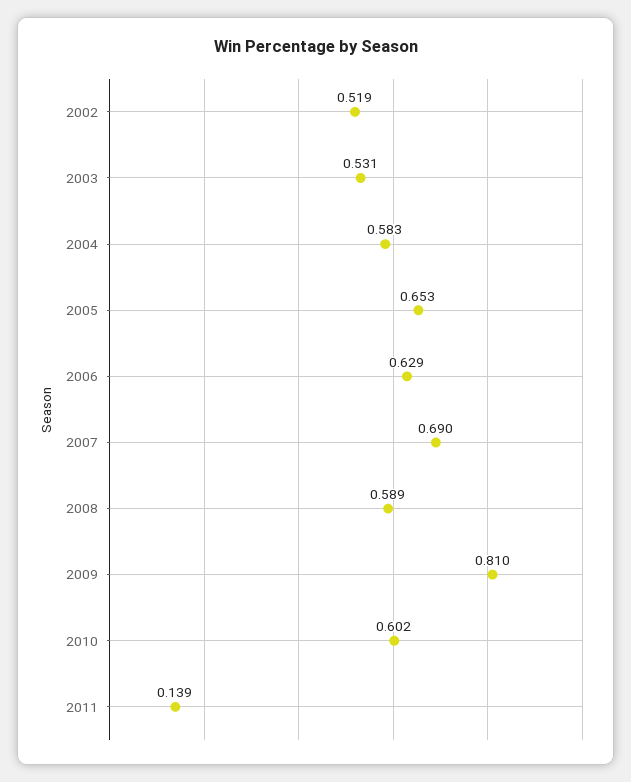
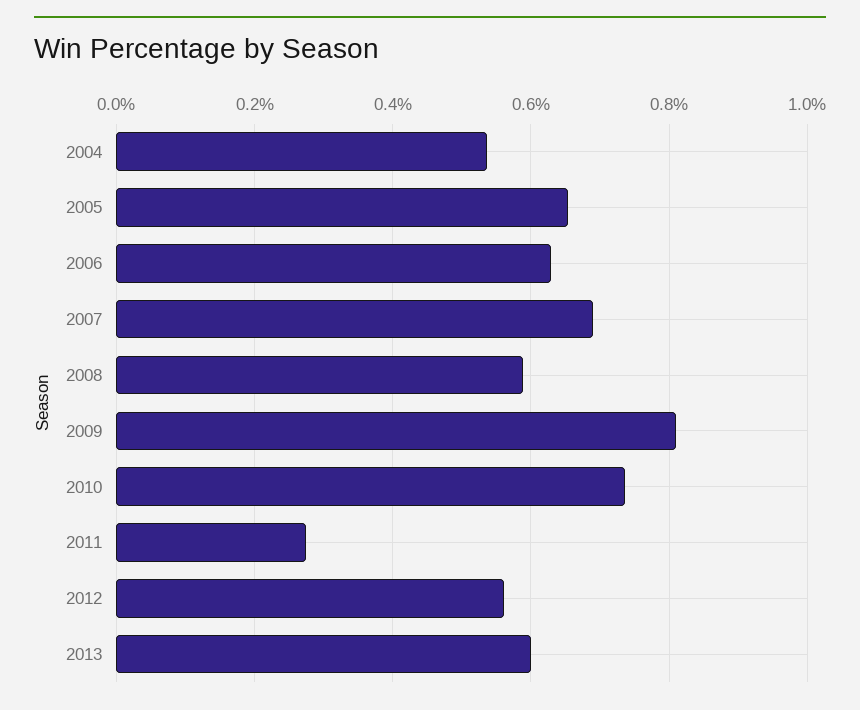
2002: 0.519 -> none
2003: 0.531 -> none
2004: 0.583 -> 0.54
2010: 0.602 -> 0.74
2011: 0.139 -> 0.28
2012: none -> 0.56
2013: none -> 0.6

